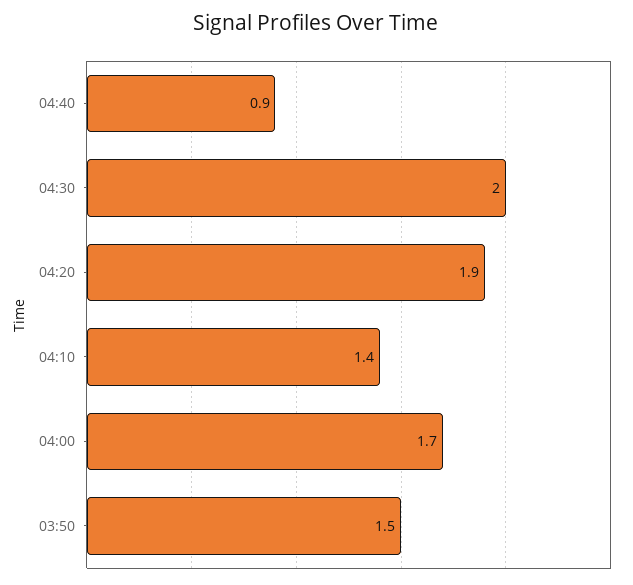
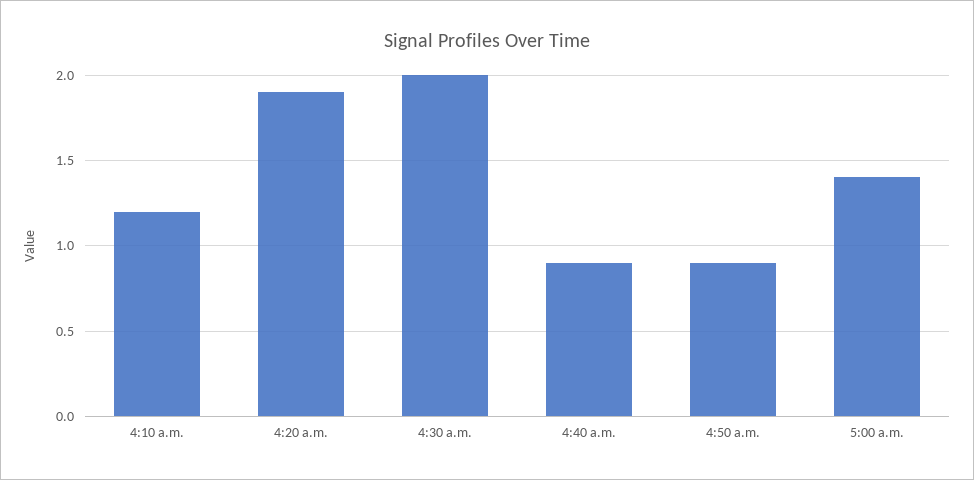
04:10: 1.4 -> 1.2
04:00: 1.7 -> none
03:50: 1.5 -> none
4:50 a.m.: none -> 0.9
5:00 a.m.: none -> 1.4

